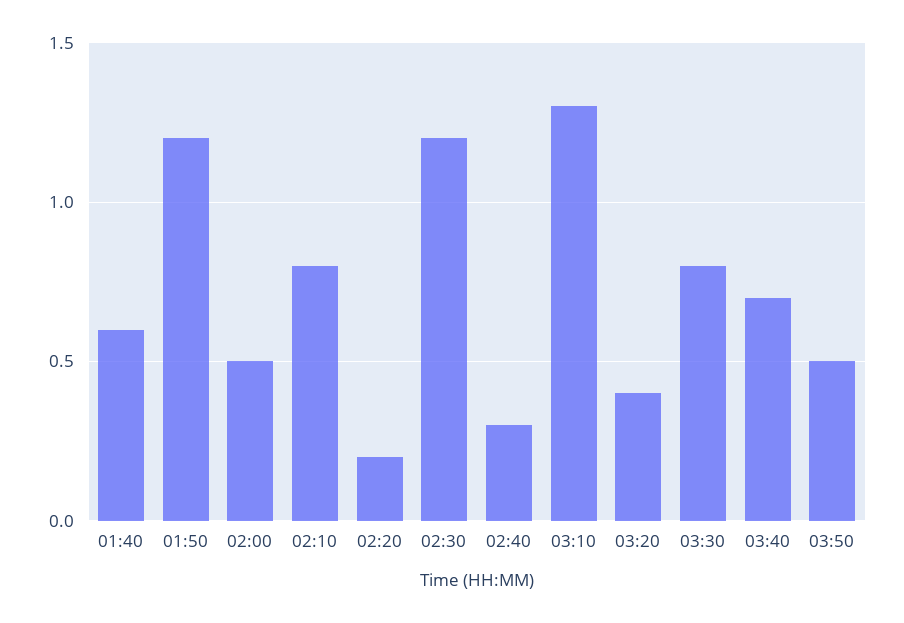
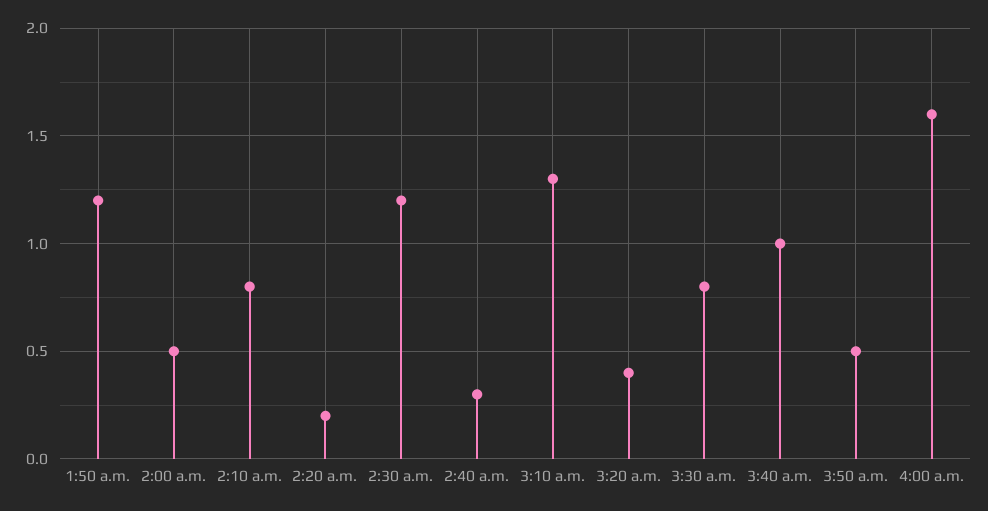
01:40: 0.6 -> none
03:40: 0.7 -> 1
4:00 a.m.: none -> 1.6

